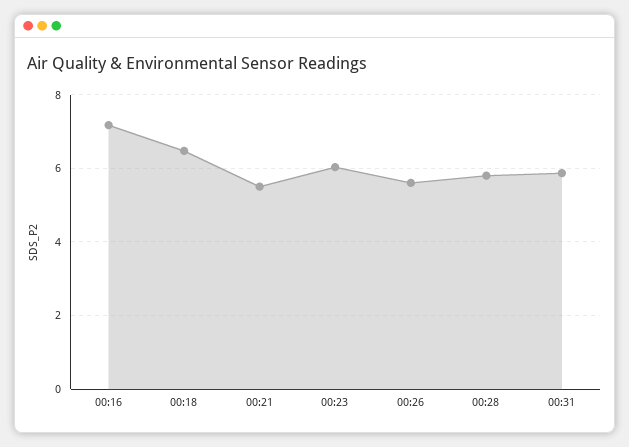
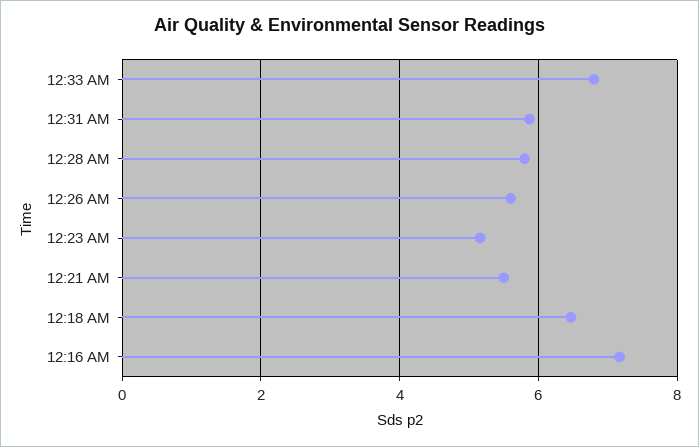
00:23: 6 -> 5.2
12:33 AM: none -> 6.8

